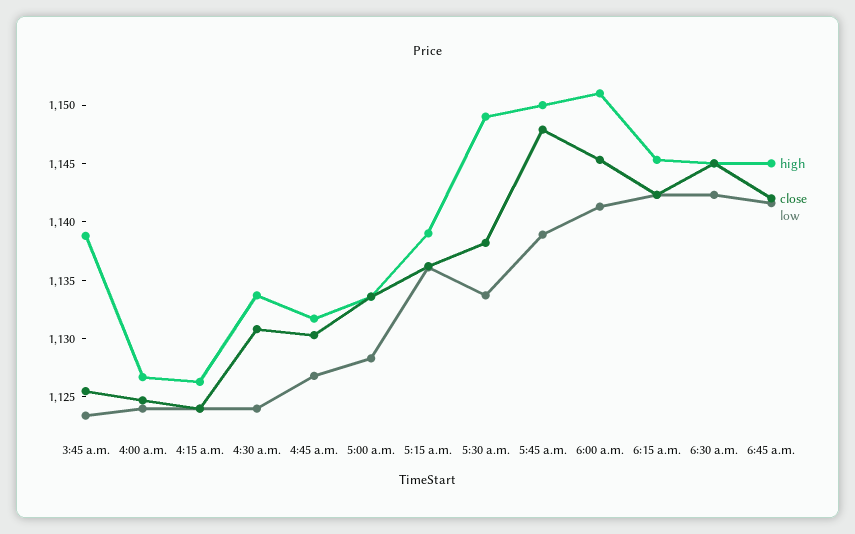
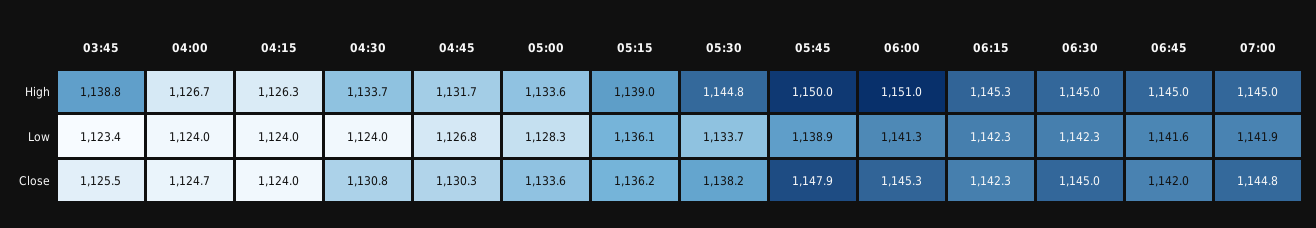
high, 5:30 a.m.: 1149 -> 1144.8
high, 07:00: none -> 1145
low, 07:00: none -> 1141.9
close, 07:00: none -> 1144.8

